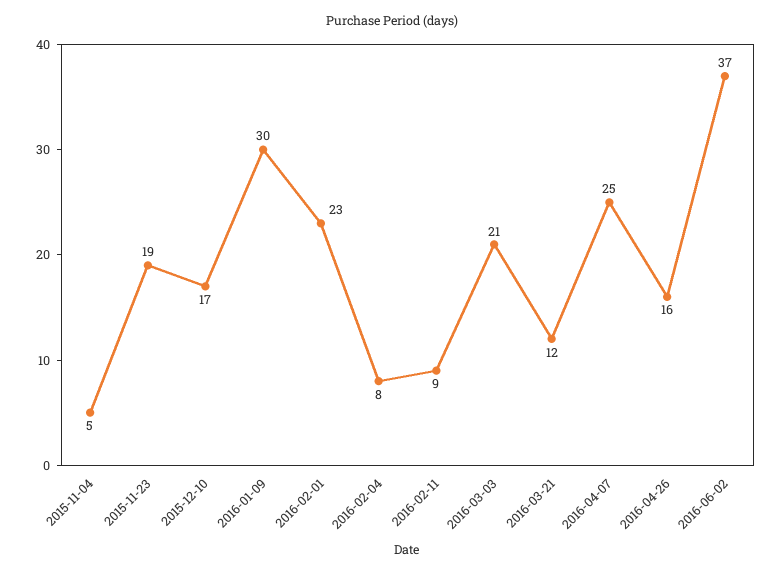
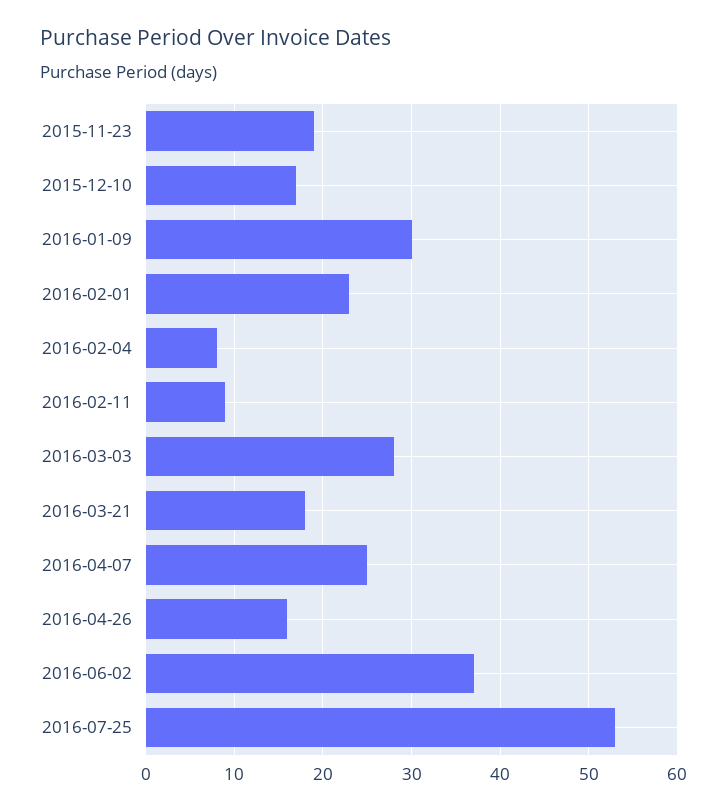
2015-11-04: 5 -> none
2016-03-03: 21 -> 28
2016-03-21: 12 -> 18
2016-07-25: none -> 53

